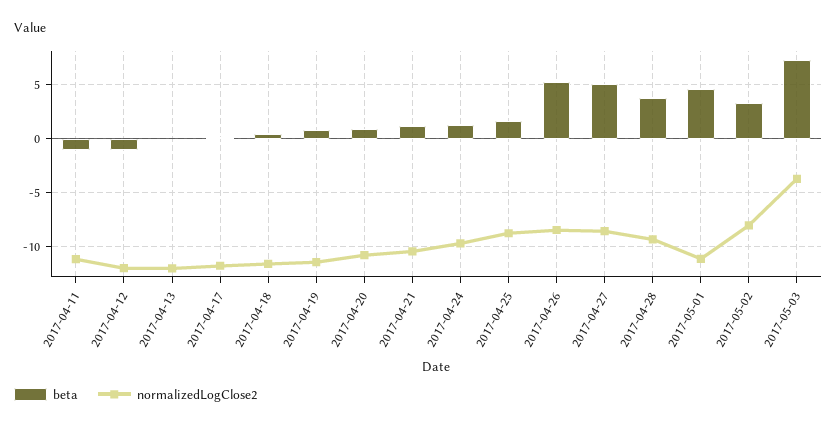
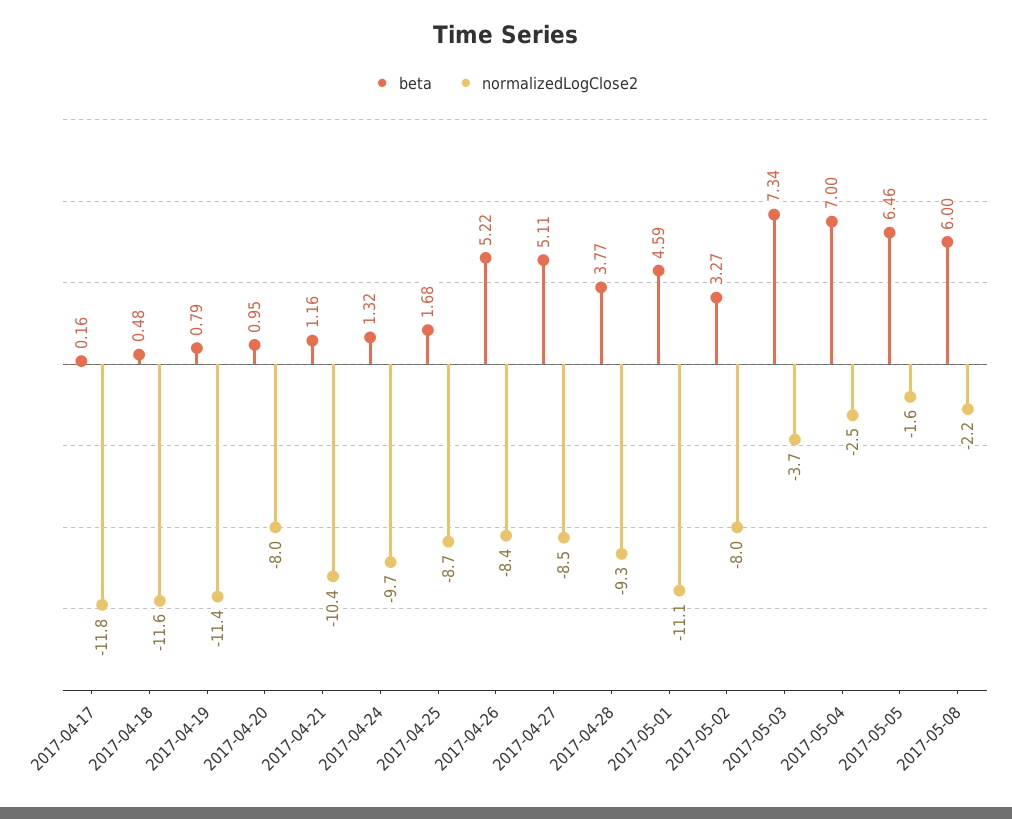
beta, 2017-04-11: -1 -> none
normalizedLogClose2, 2017-04-11: -11 -> none
beta, 2017-04-12: -1 -> none
normalizedLogClose2, 2017-04-12: -12 -> none
beta, 2017-04-13: 0 -> none
normalizedLogClose2, 2017-04-13: -12 -> none
normalizedLogClose2, 2017-04-20: -11 -> -8
beta, 2017-05-04: none -> 7
normalizedLogClose2, 2017-05-04: none -> -2.5
beta, 2017-05-05: none -> 6.46
normalizedLogClose2, 2017-05-05: none -> -1.6
beta, 2017-05-08: none -> 6
normalizedLogClose2, 2017-05-08: none -> -2.2

